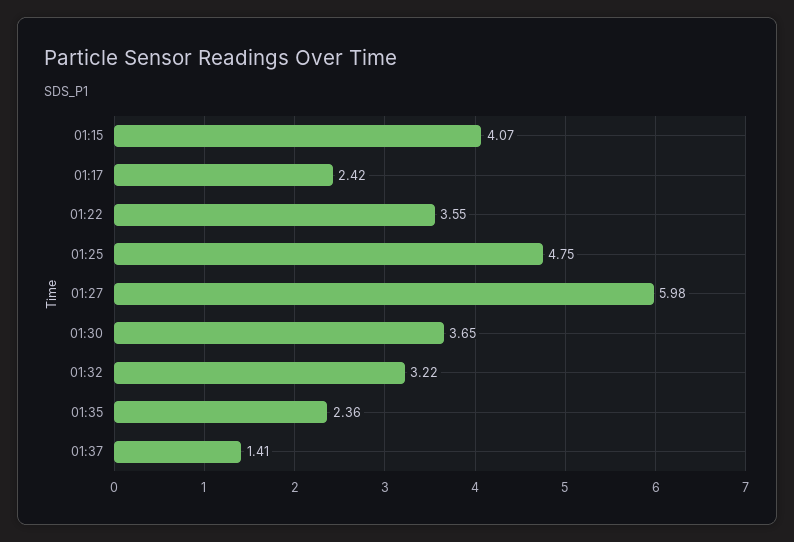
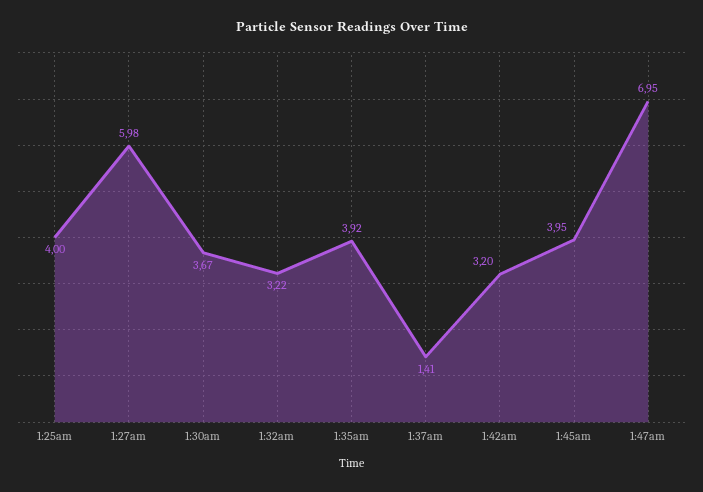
01:15: 4.07 -> none
01:17: 2.42 -> none
01:22: 3.55 -> none
01:25: 4.75 -> 4
01:30: 3.65 -> 3.67
01:35: 2.36 -> 3.92
1:42am: none -> 3.2
1:45am: none -> 3.95
1:47am: none -> 6.95

